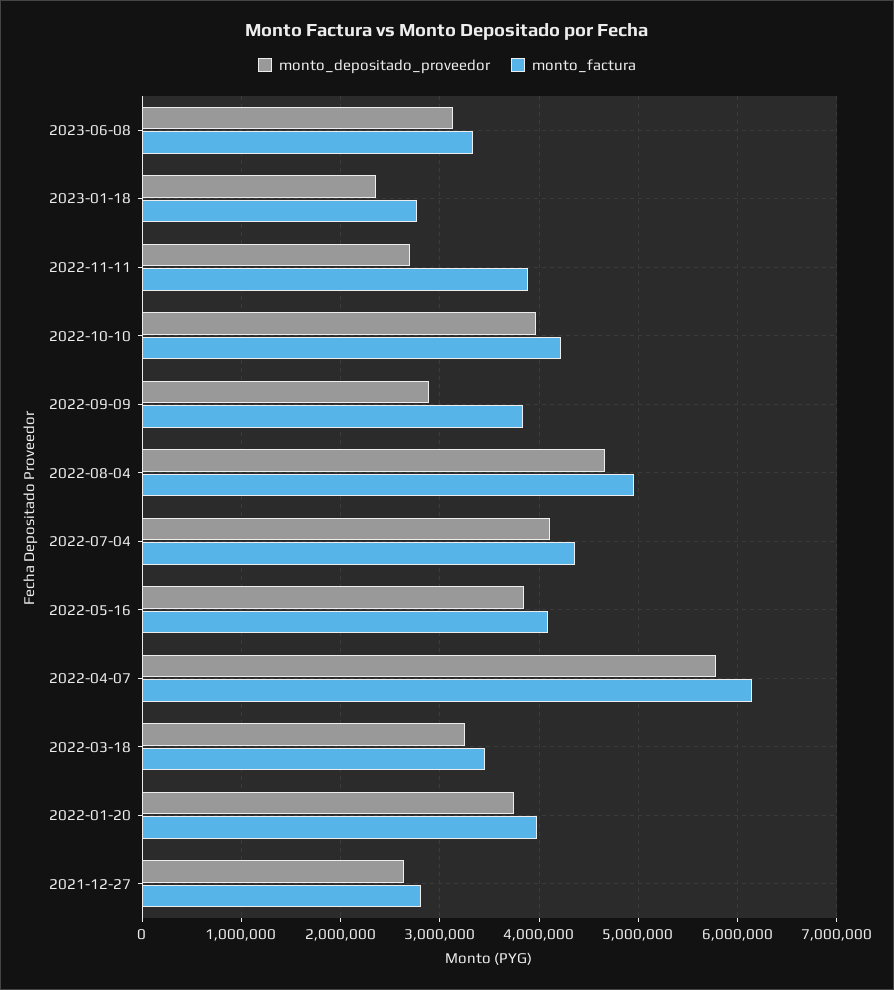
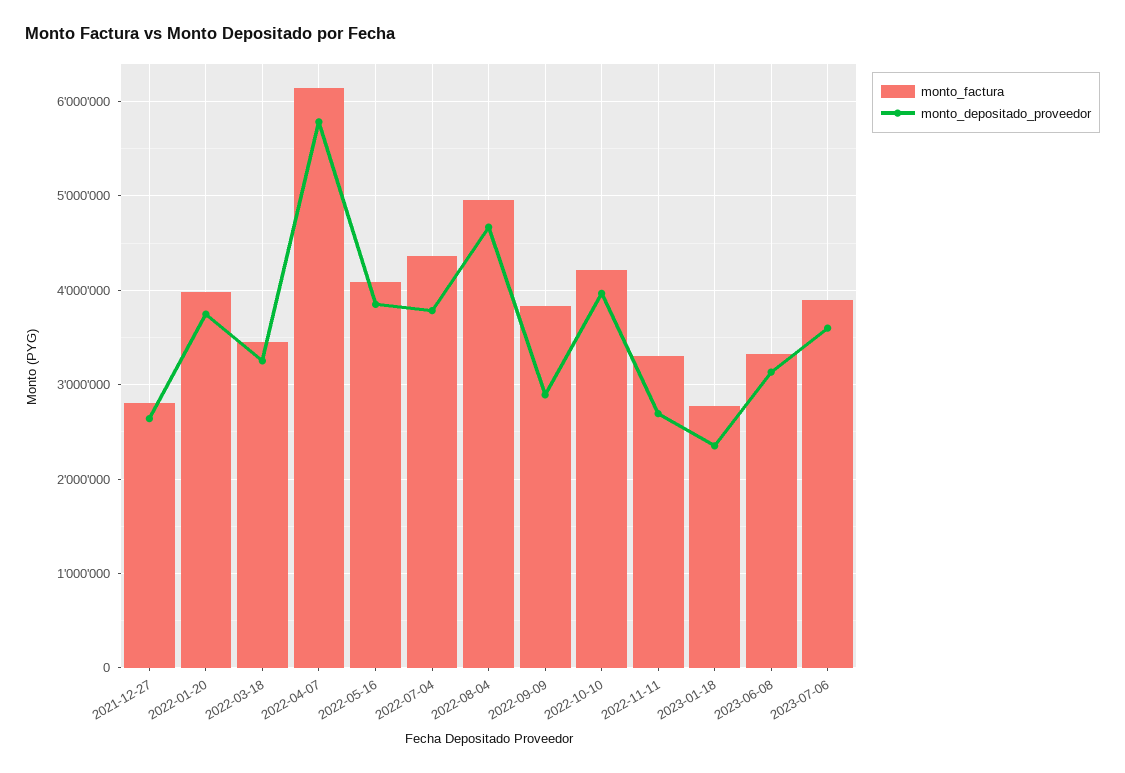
monto_factura, 2022-11-11: 3900000 -> 3300000
monto_depositado_proveedor, 2022-07-04: 4100000 -> 3800000
monto_factura, 2023-07-06: none -> 3900000
monto_depositado_proveedor, 2023-07-06: none -> 3600000

